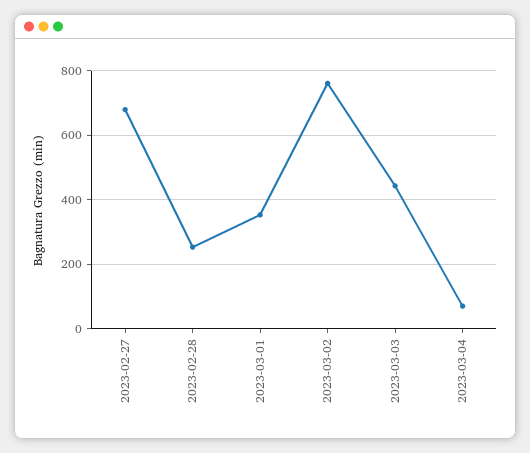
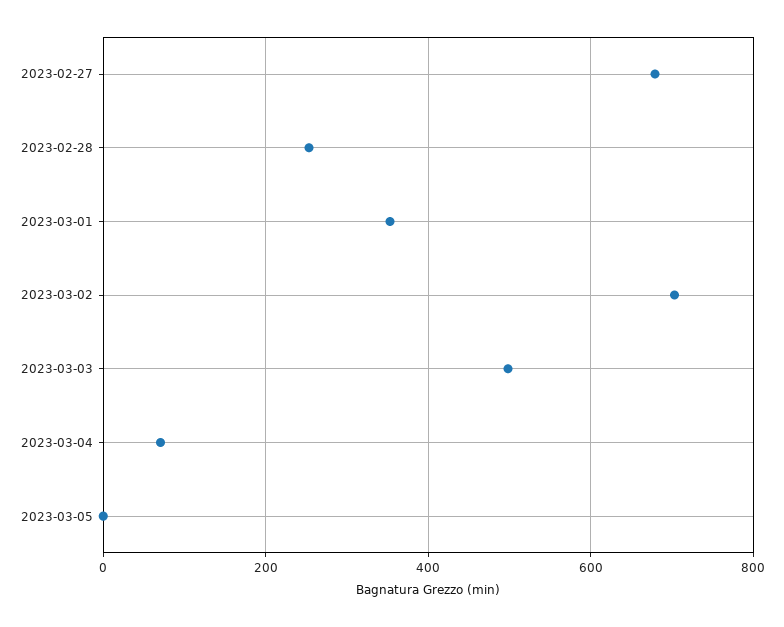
2023-03-02: 760 -> 700
2023-03-03: 440 -> 500
2023-03-05: none -> 0

